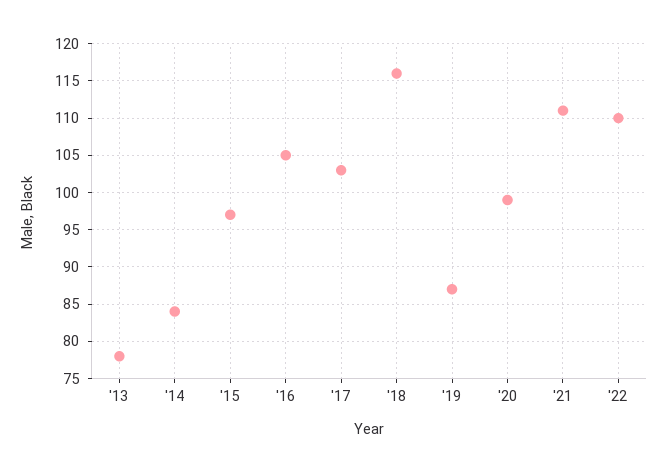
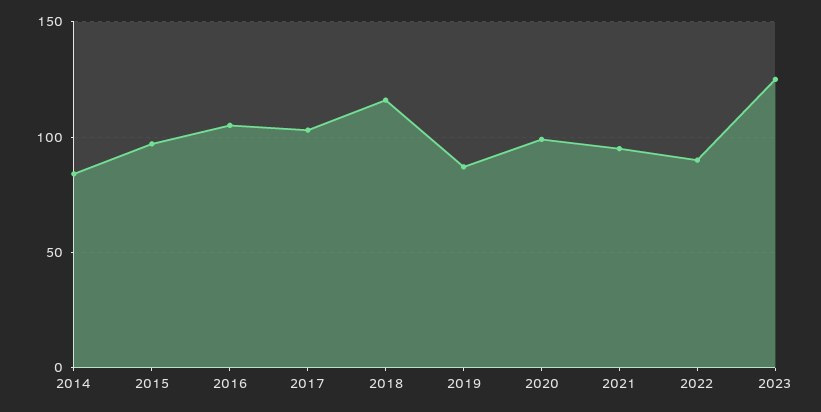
'13: 78 -> none
'21: 111 -> 95
'22: 110 -> 90
2023: none -> 125

